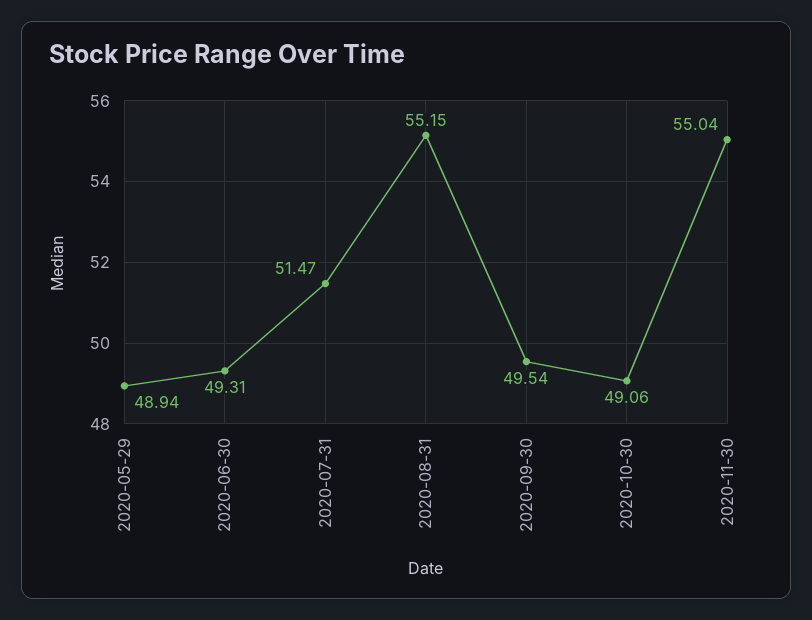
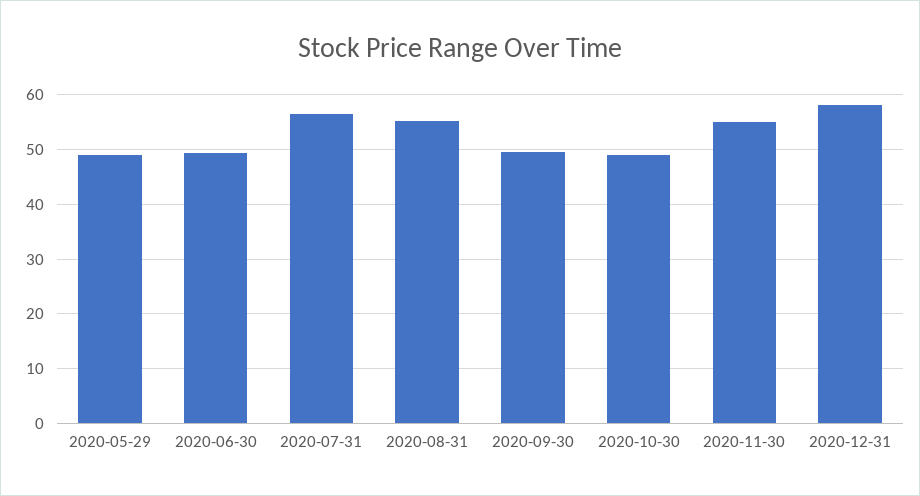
2020-07-31: 51.47 -> 56
2020-12-31: none -> 58

